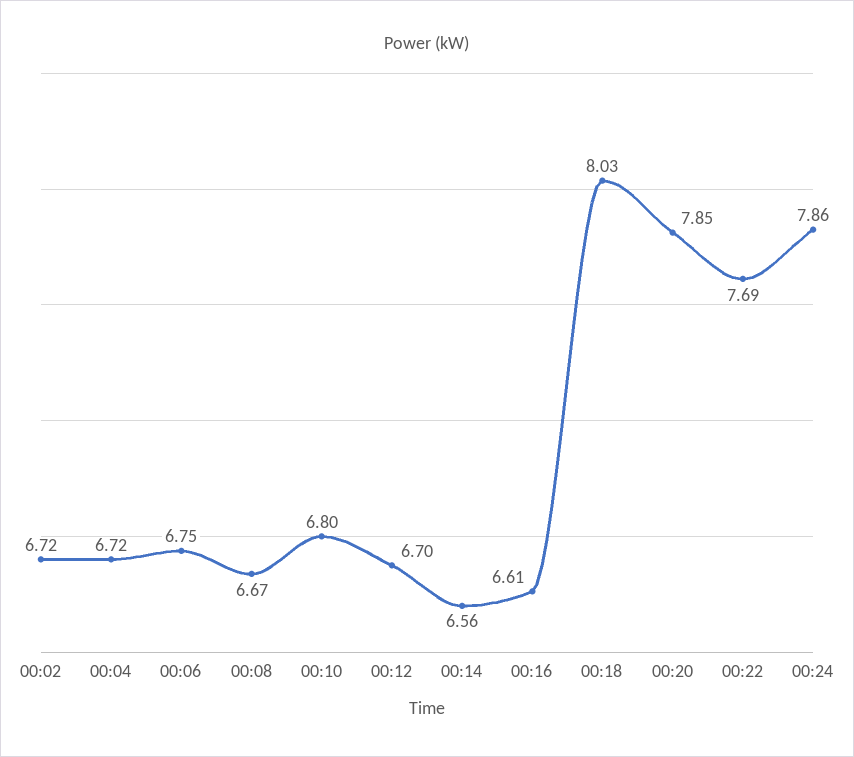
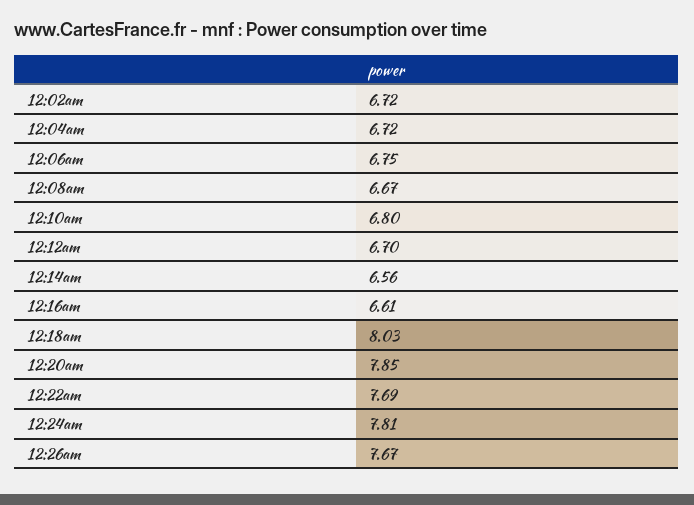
00:24: 7.86 -> 7.81
12:26am: none -> 7.67

